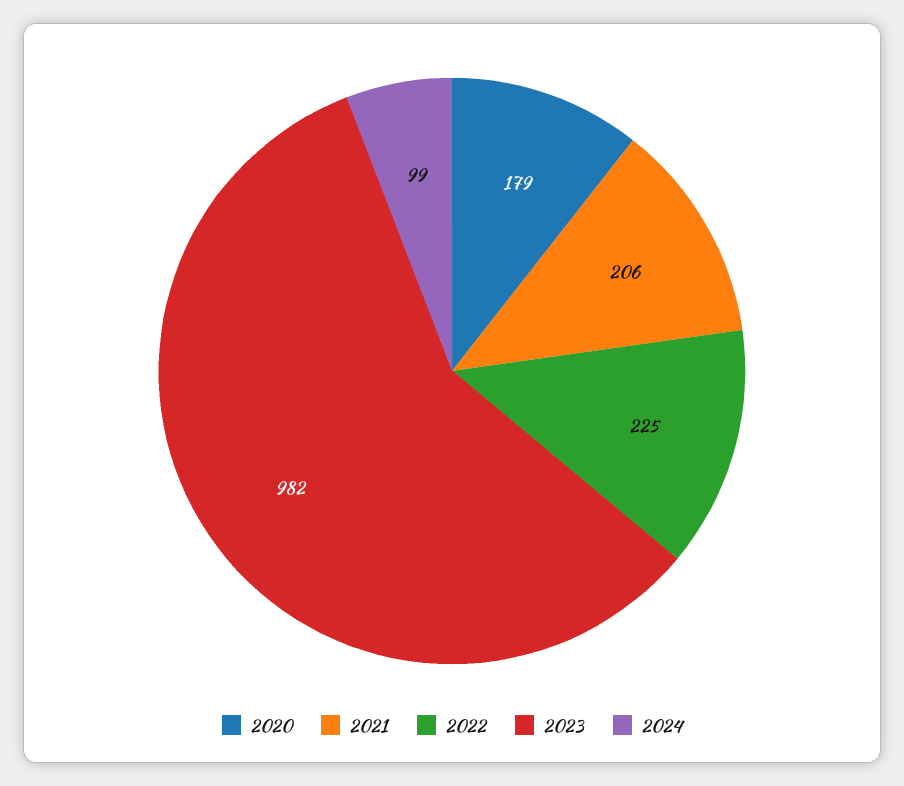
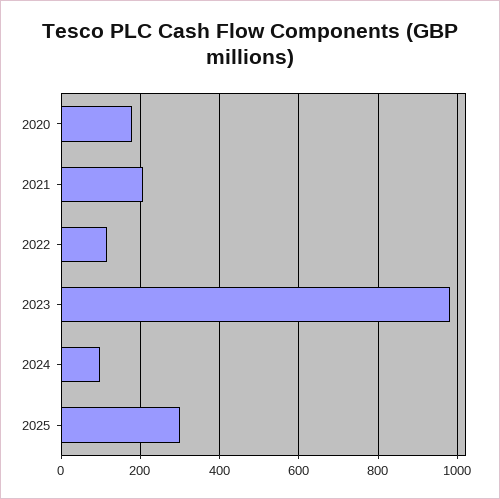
2022: 225 -> 120
2025: none -> 300

